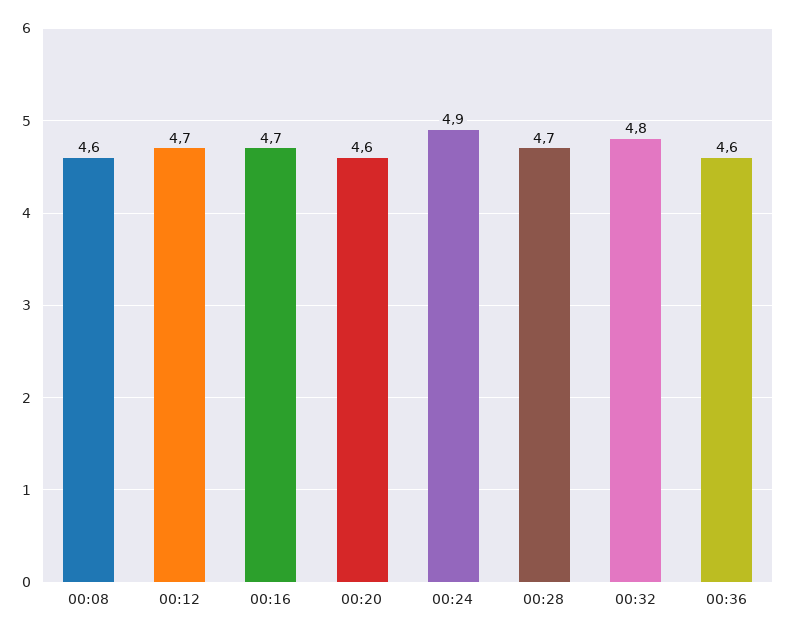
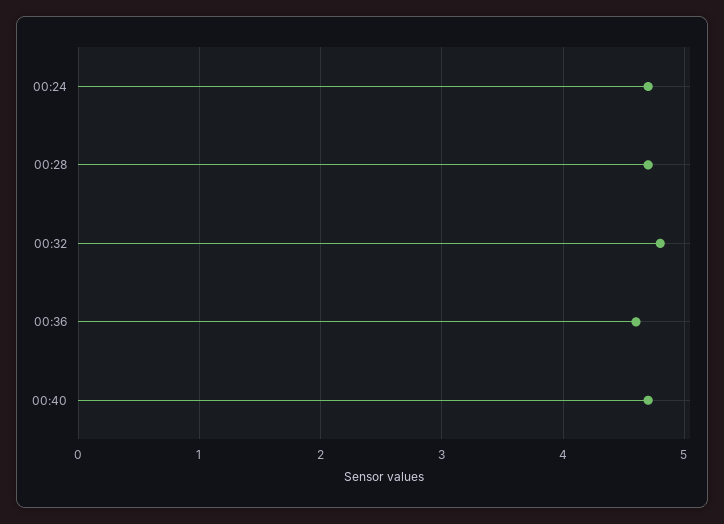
00:08: 4.6 -> none
00:12: 4.7 -> none
00:16: 4.7 -> none
00:20: 4.6 -> none
00:24: 4.9 -> 4.7
00:40: none -> 4.7

